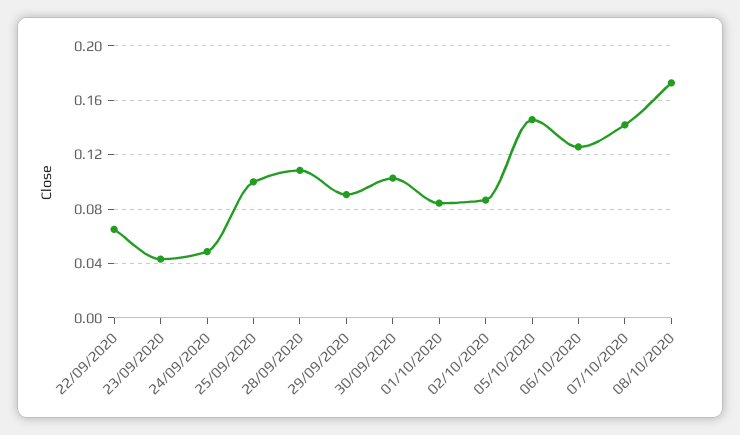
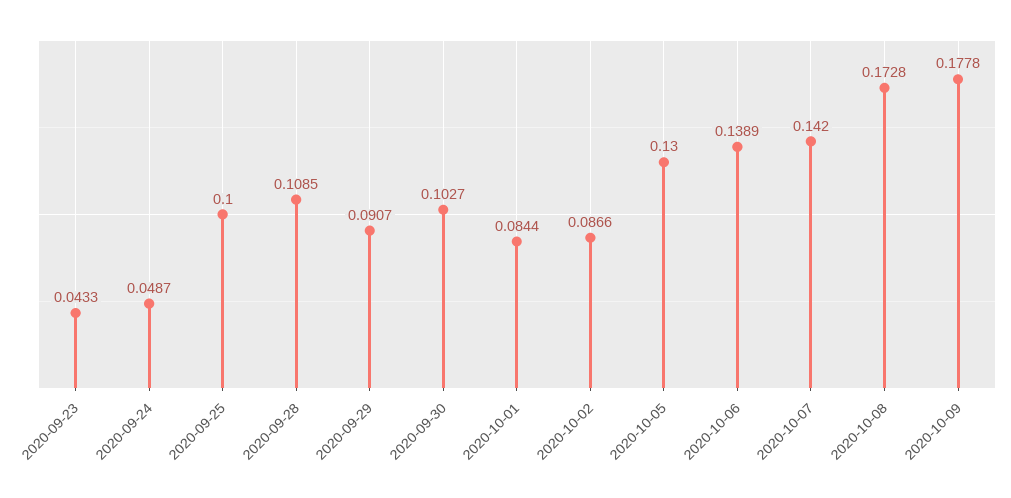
22/09/2020: 0.065 -> none
05/10/2020: 0.145 -> 0.13
06/10/2020: 0.125 -> 0.1389
2020-10-09: none -> 0.1778

